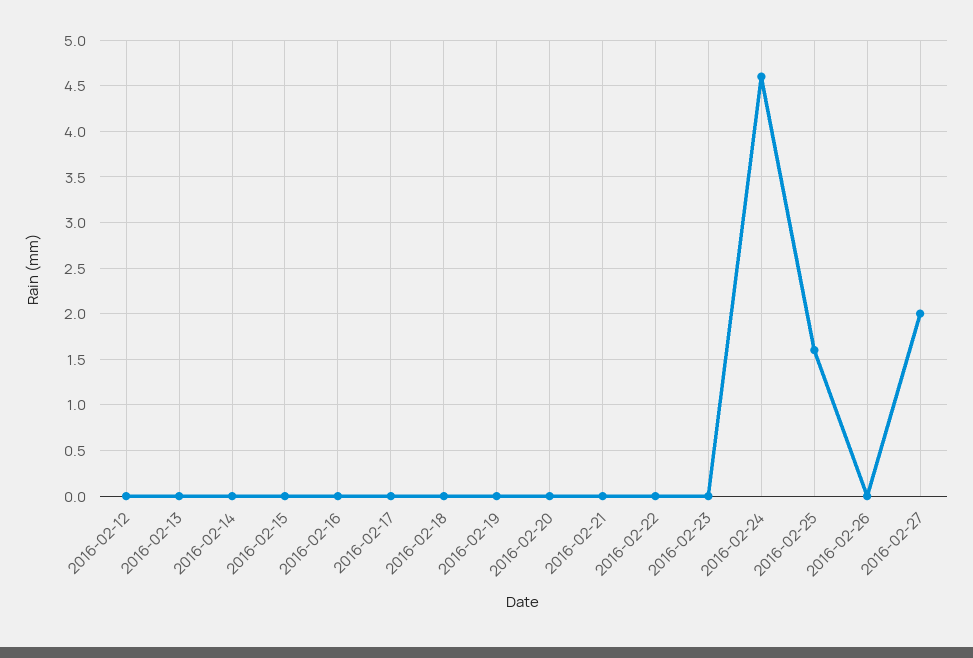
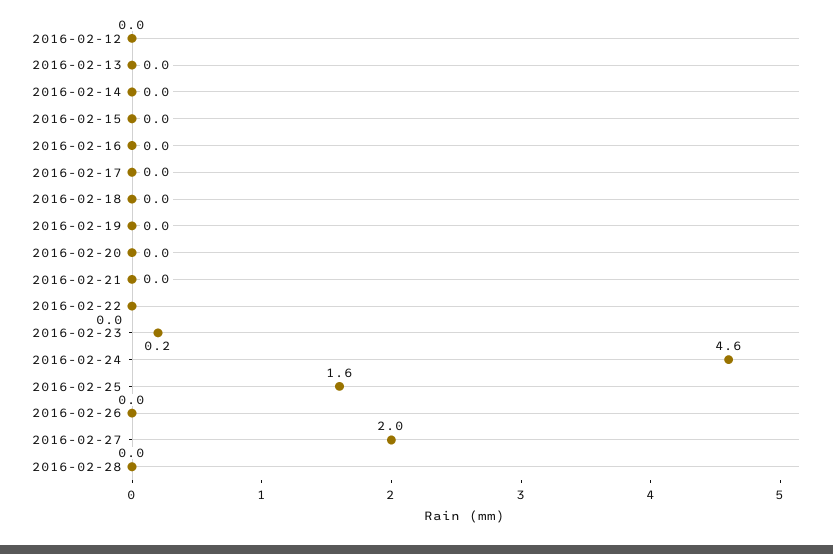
2016-02-23: 0 -> 0.2
2016-02-28: none -> 0

